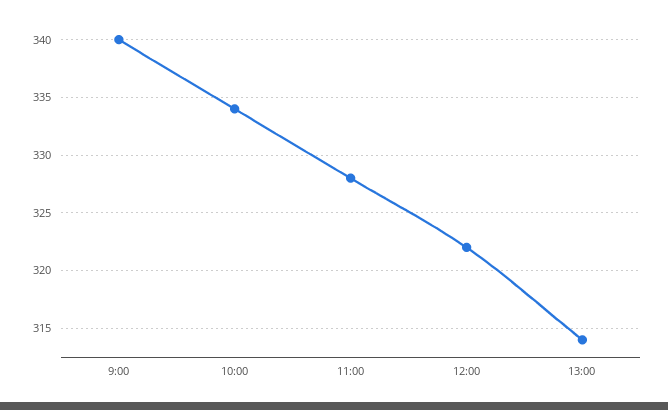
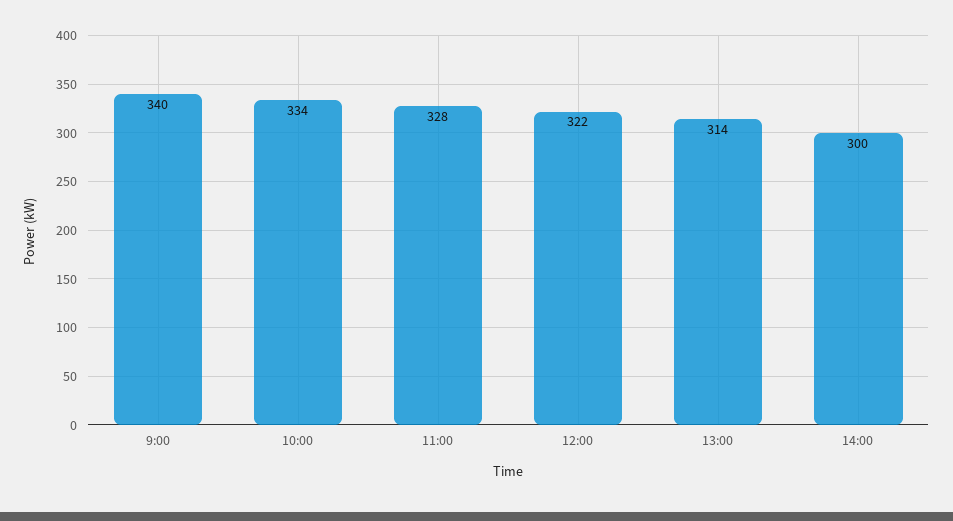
14:00: none -> 300

